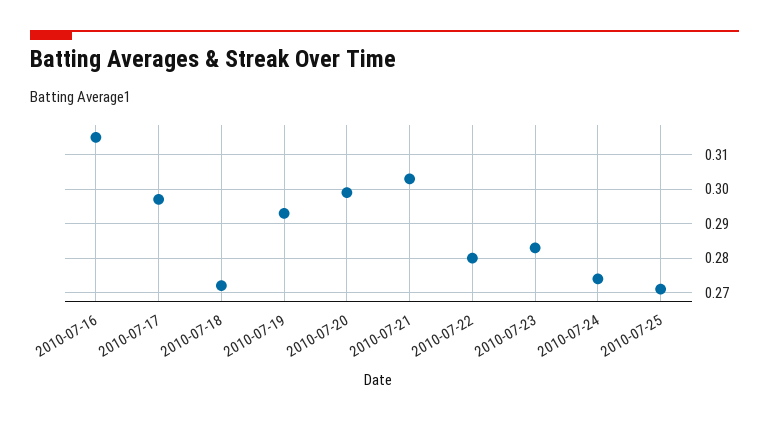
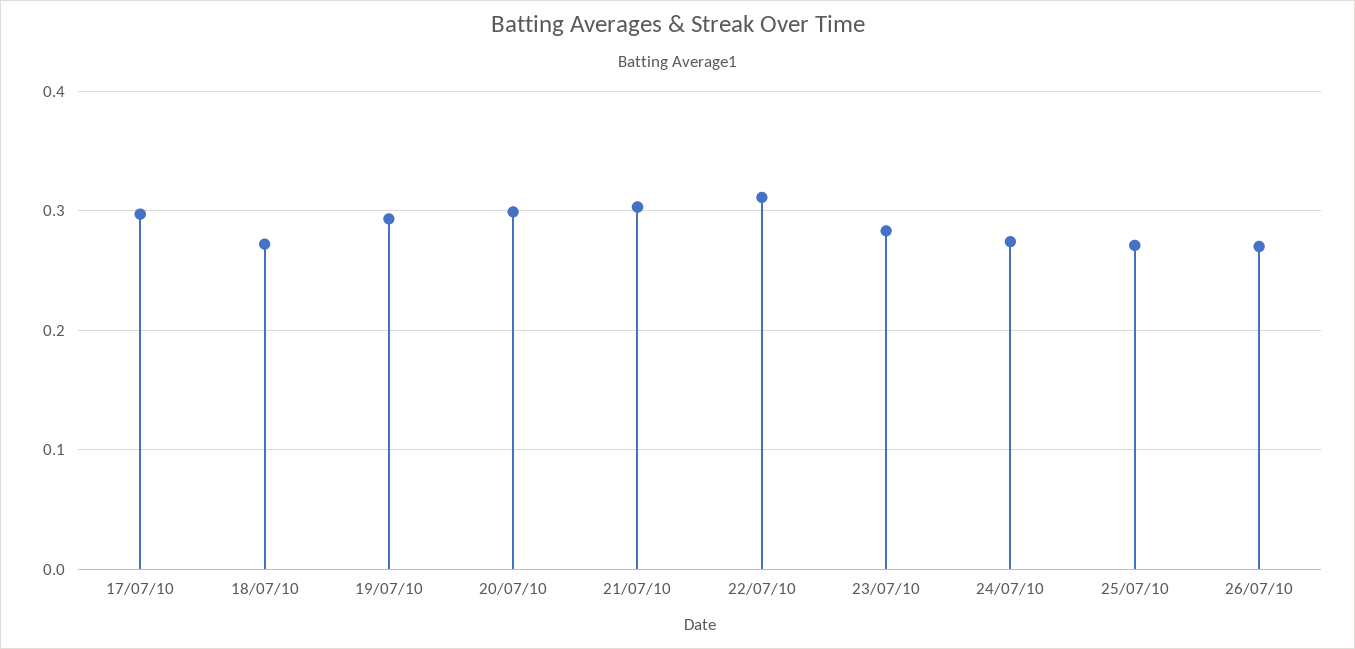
2010-07-16: 0.315 -> none
2010-07-22: 0.28 -> 0.31
26/07/10: none -> 0.27

